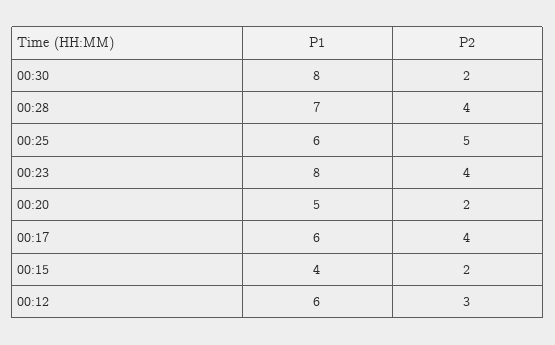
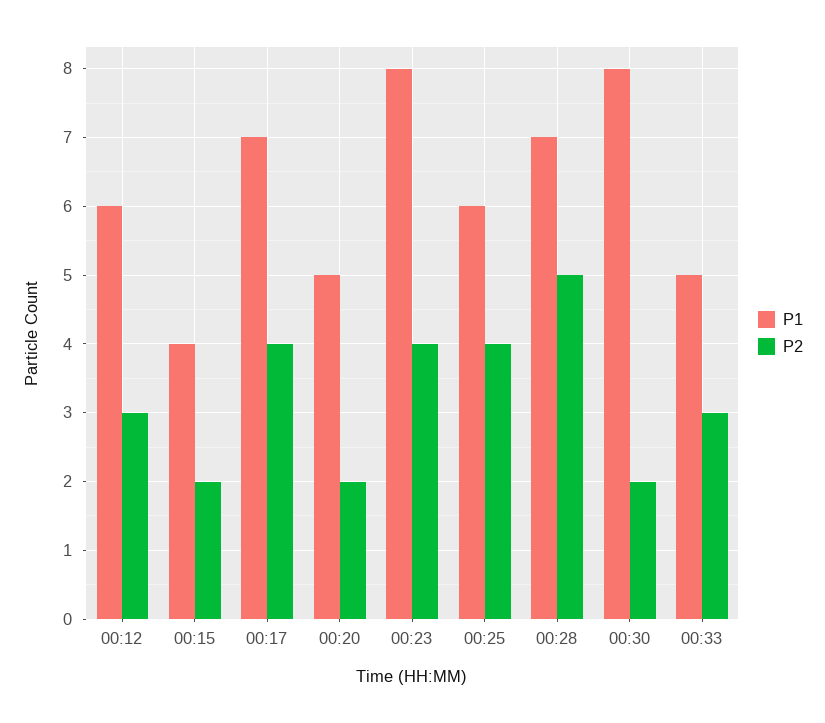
P2, 00:28: 4 -> 5
P2, 00:25: 5 -> 4
P1, 00:17: 6 -> 7
P1, 00:33: none -> 5
P2, 00:33: none -> 3

